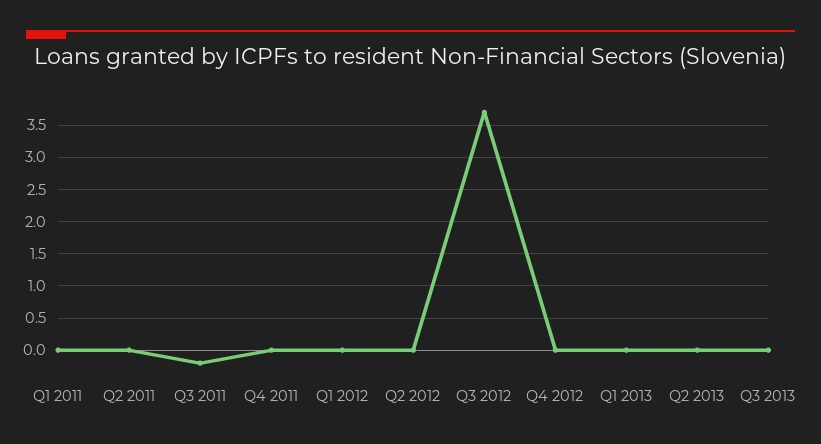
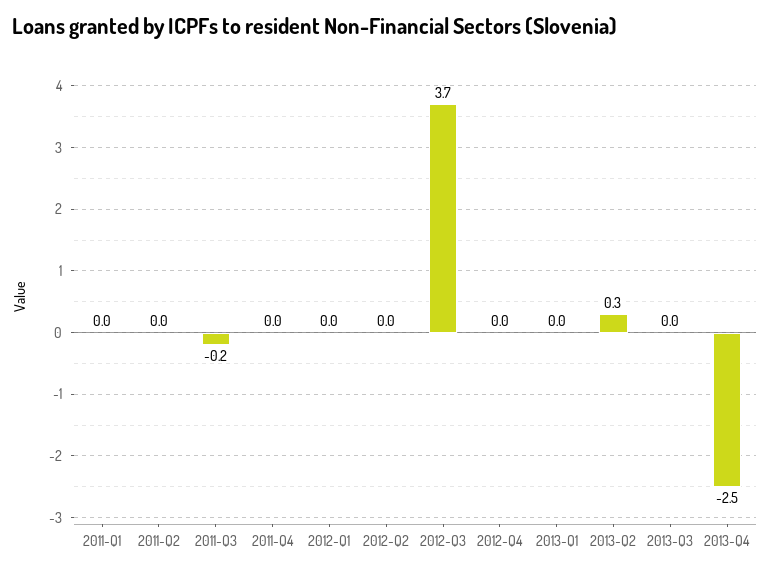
Q2 2013: 0 -> 0.3
2013-Q4: none -> -2.5

